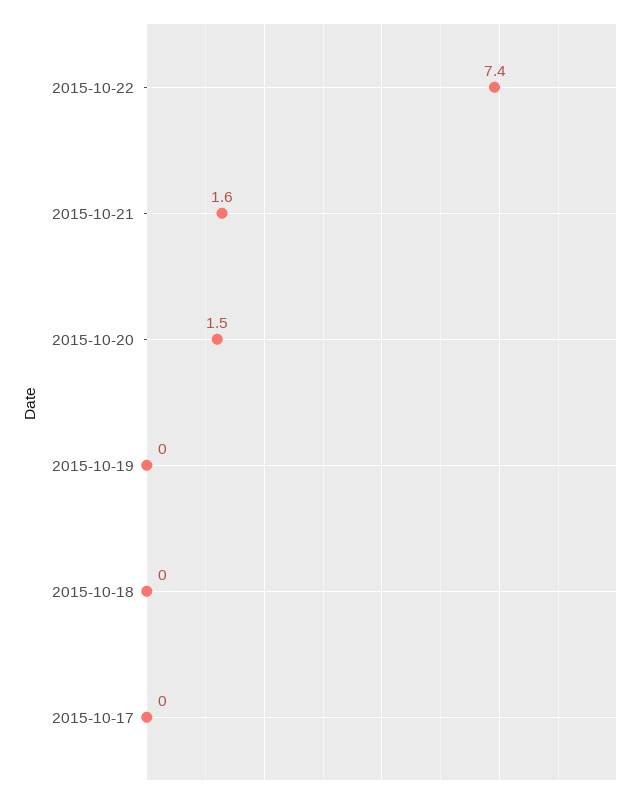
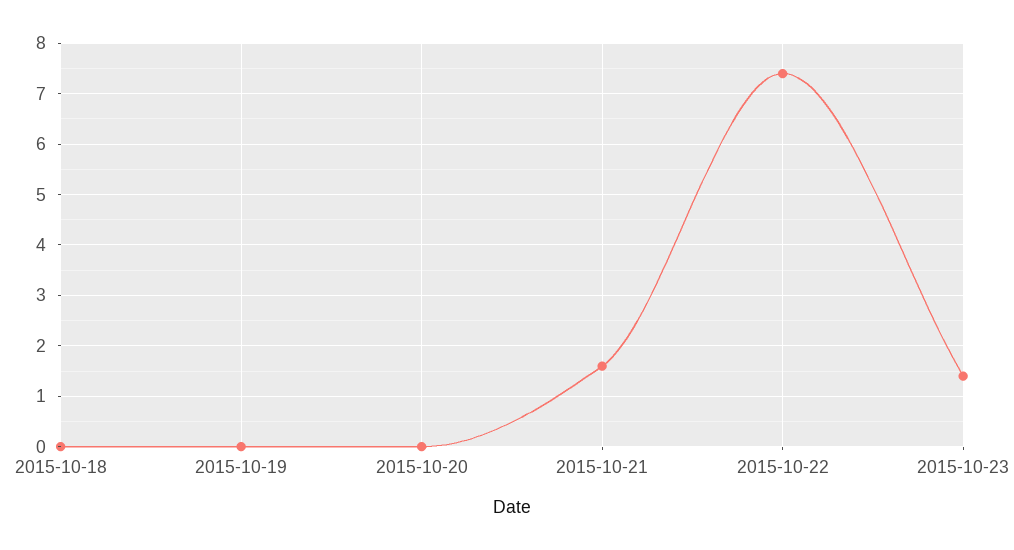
2015-10-20: 1.5 -> 0
2015-10-17: 0 -> none
2015-10-23: none -> 1.5

